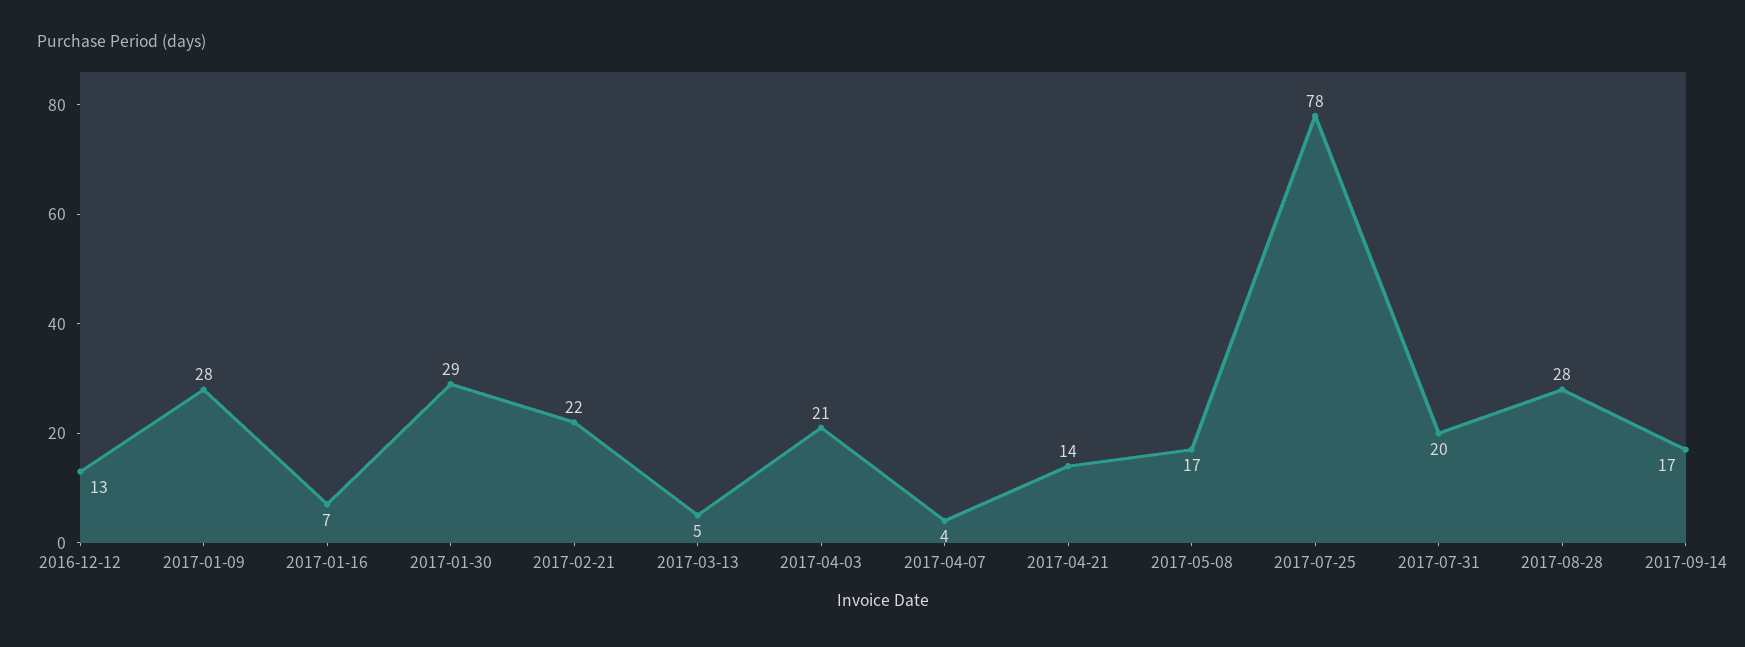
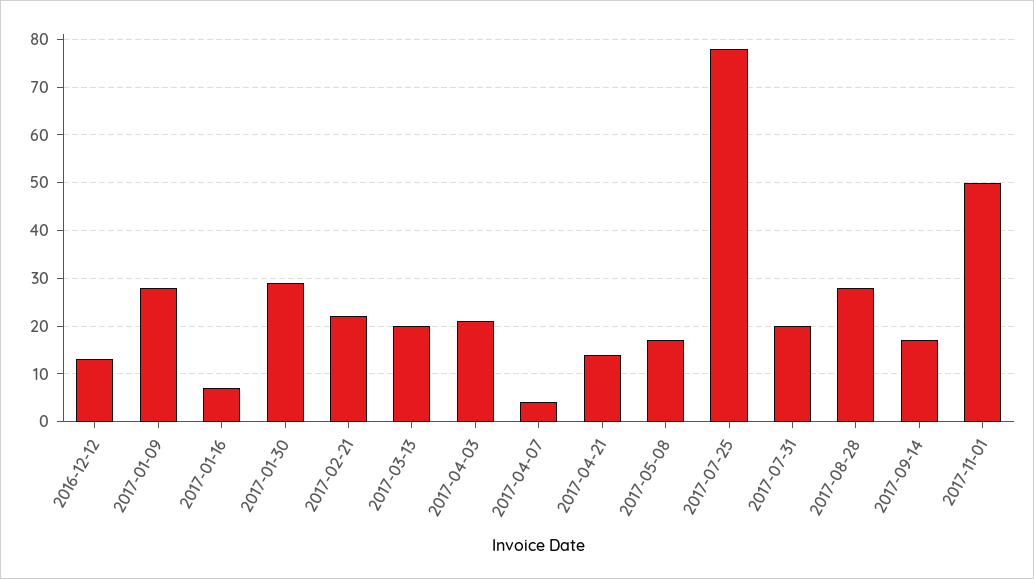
2017-03-13: 5 -> 20
2017-11-01: none -> 50

